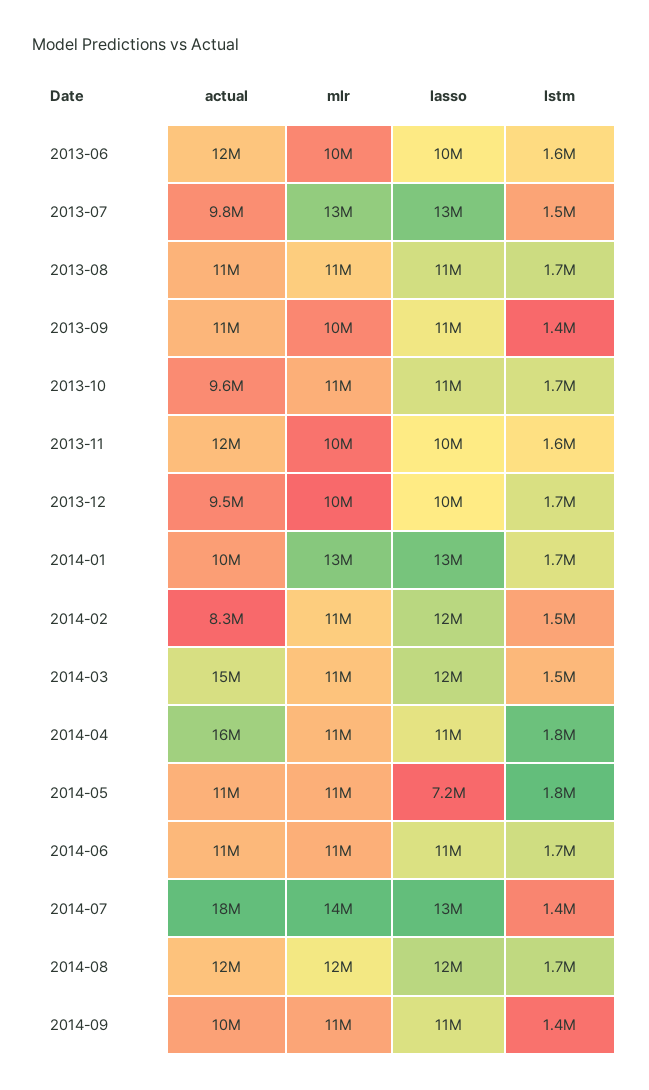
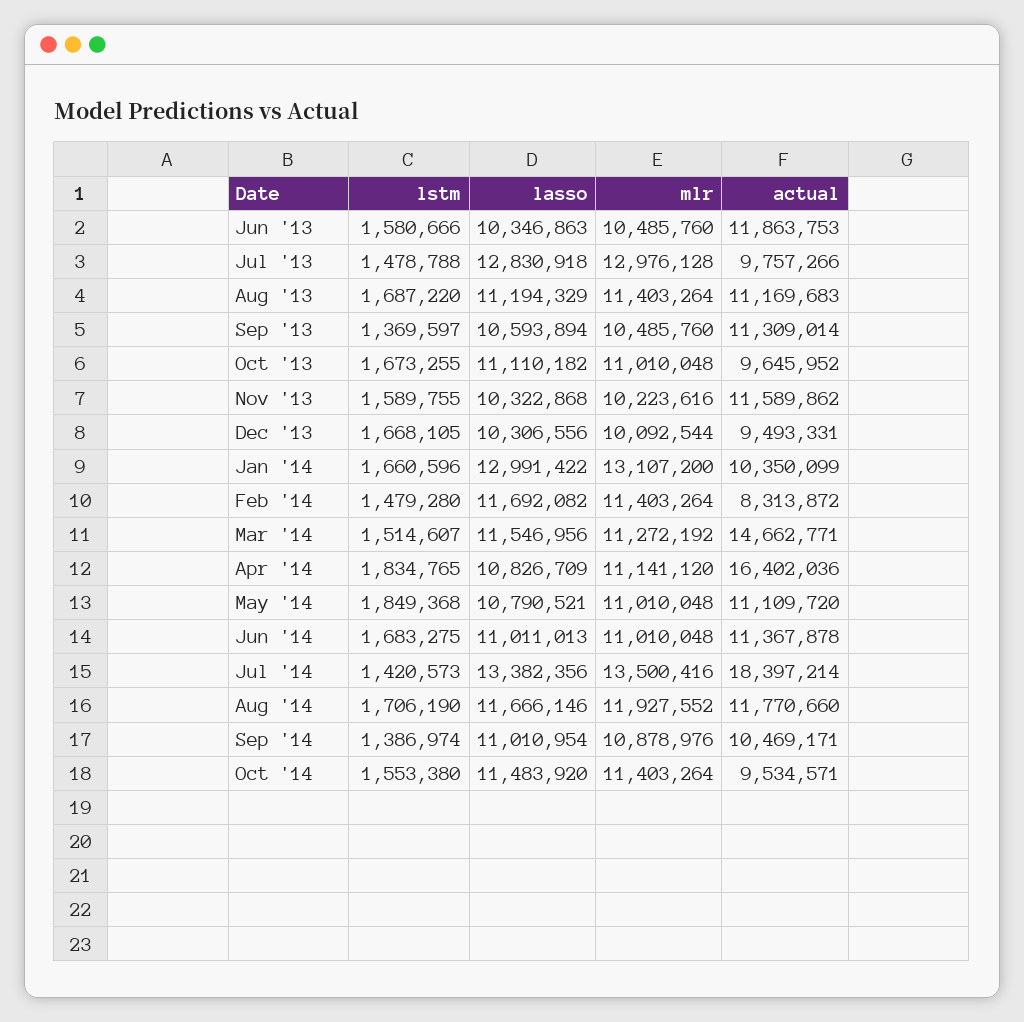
lasso, 2014-05: 7200000 -> 10790521
lstm, Oct '14: none -> 1553380
lasso, Oct '14: none -> 11483920
mlr, Oct '14: none -> 11403264
actual, Oct '14: none -> 9534571

